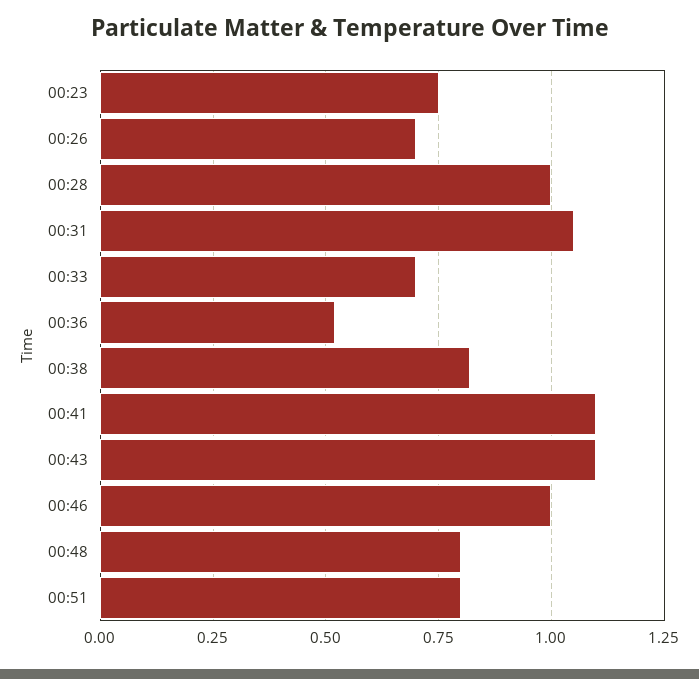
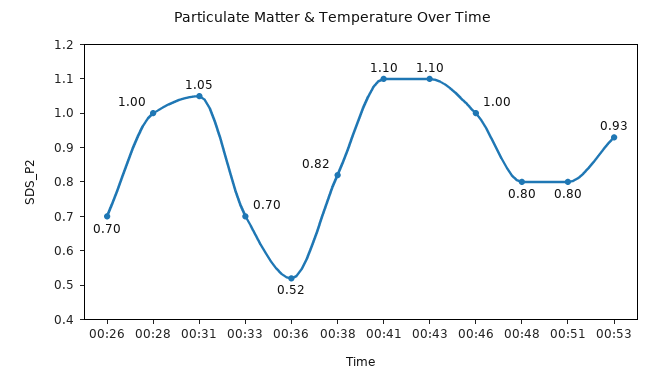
00:23: 0.75 -> none
00:53: none -> 0.93

